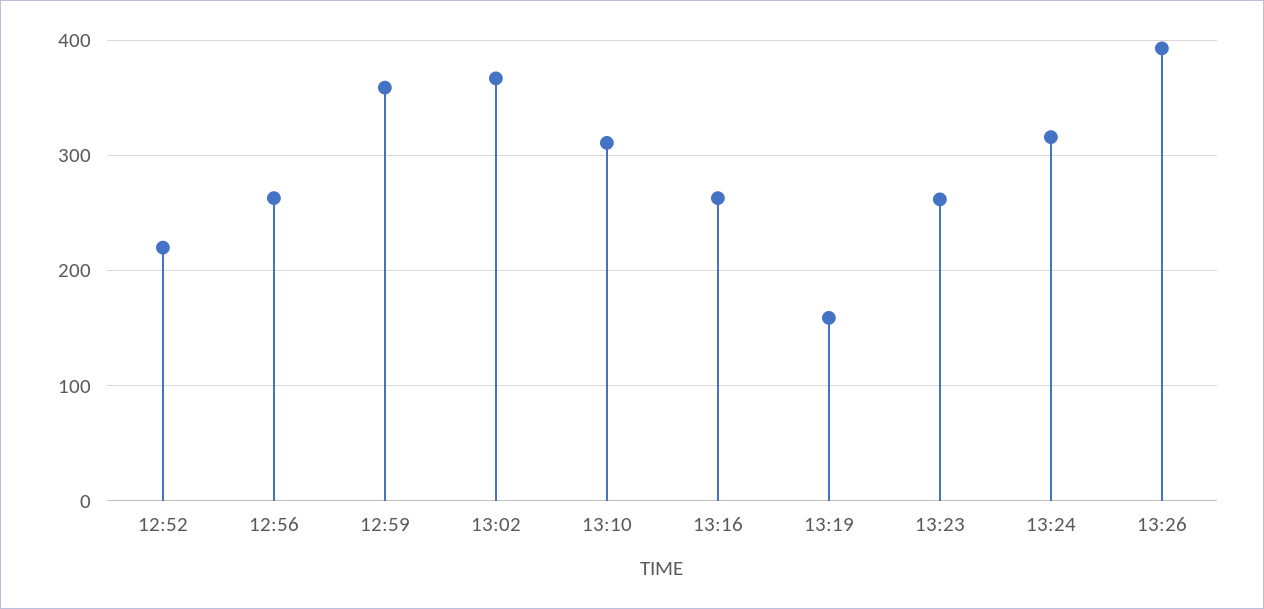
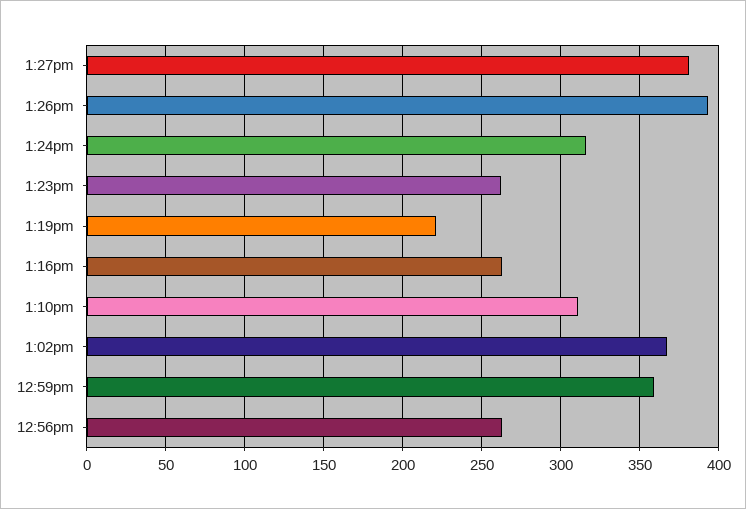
12:52: 220 -> none
13:19: 160 -> 220
1:27pm: none -> 380

